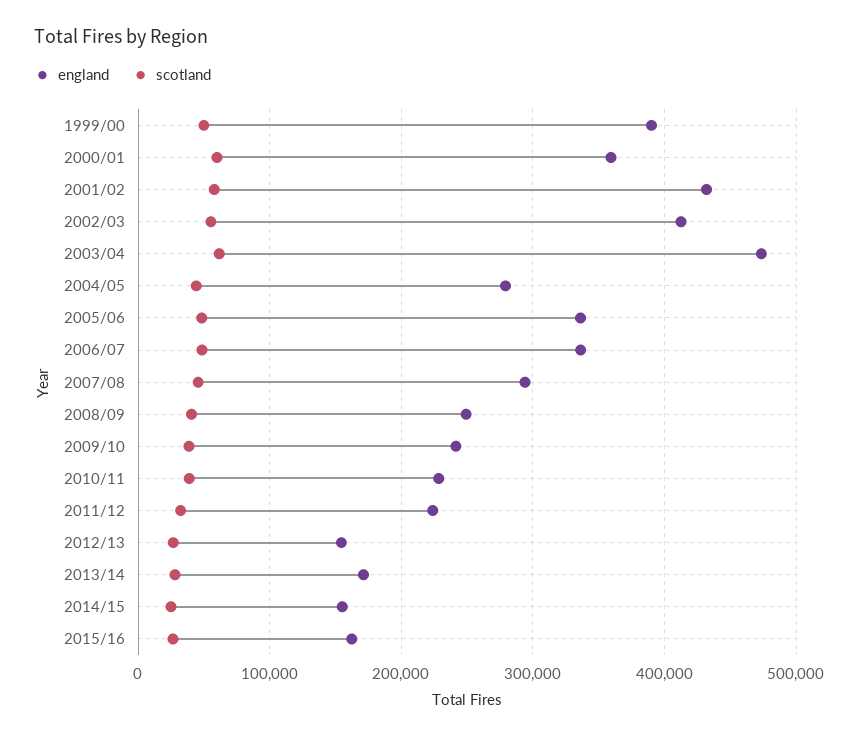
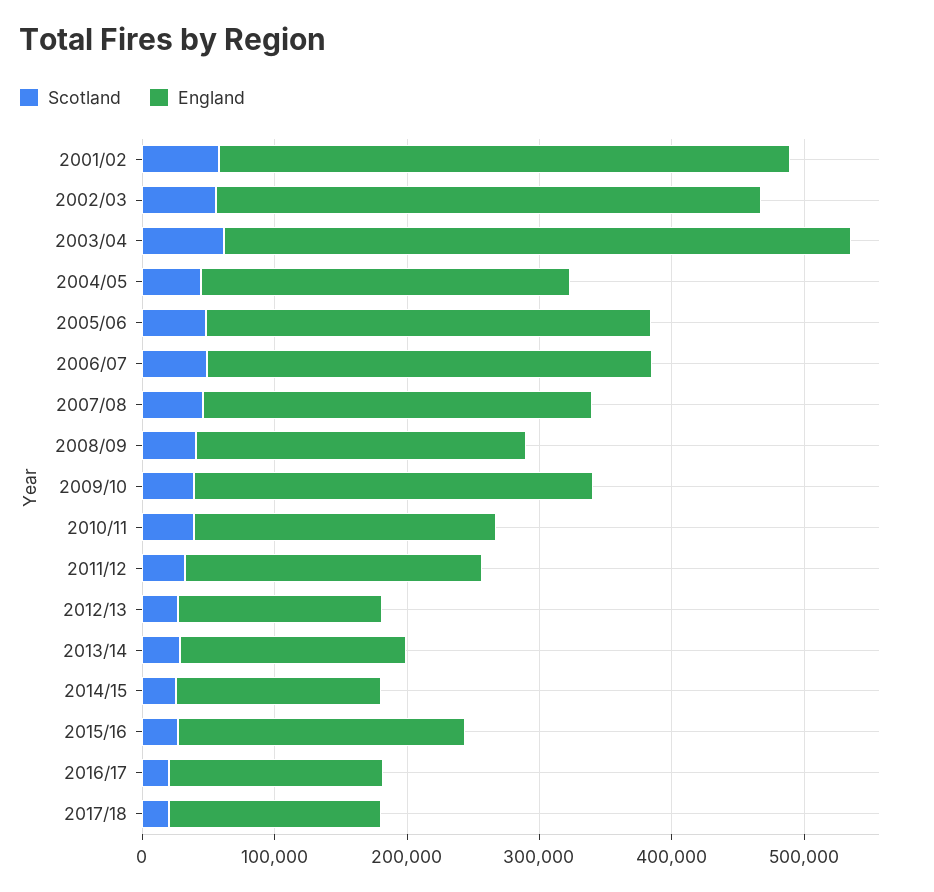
england, 1999/00: 390000 -> none
scotland, 1999/00: 50000 -> none
england, 2000/01: 360000 -> none
scotland, 2000/01: 60000 -> none
england, 2009/10: 240000 -> 300000
england, 2015/16: 160000 -> 220000
scotland, 2016/17: none -> 20000
england, 2016/17: none -> 160000
scotland, 2017/18: none -> 20000
england, 2017/18: none -> 160000

